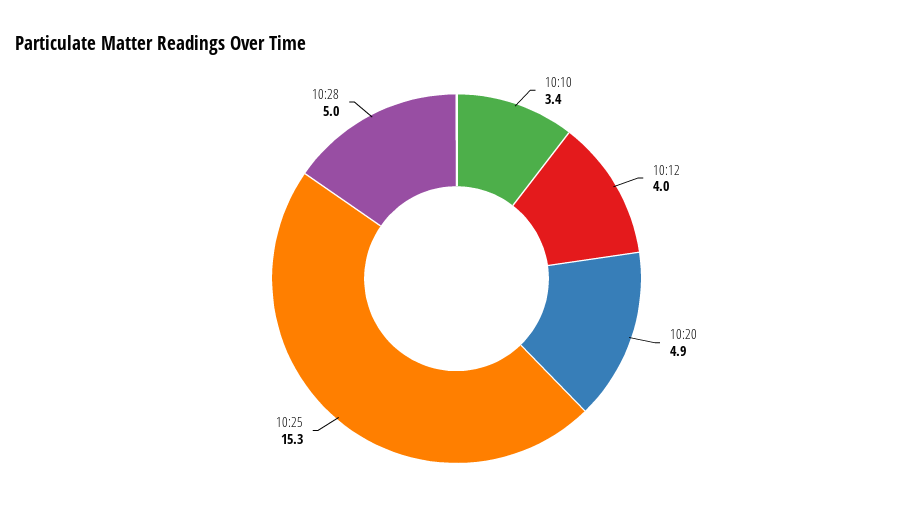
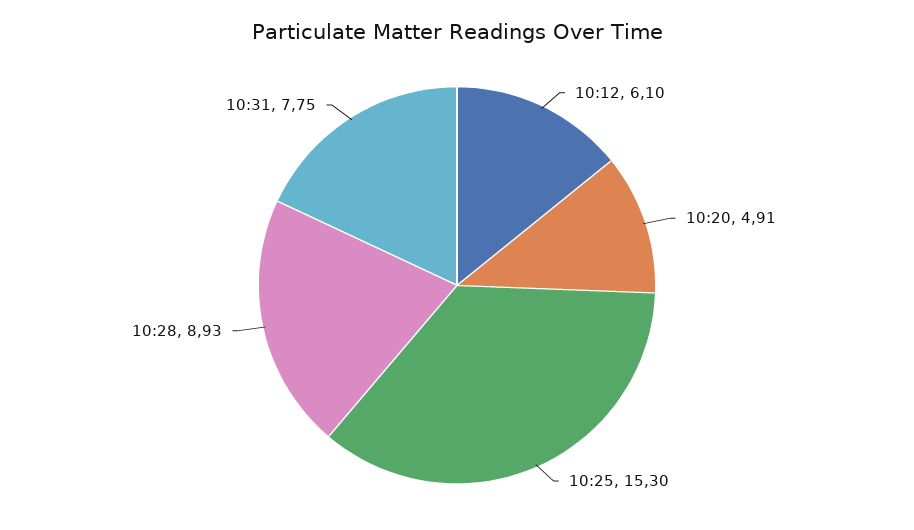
10:10: 3.4 -> none
10:12: 4 -> 6.1
10:28: 5 -> 8.93
10:31: none -> 7.75

